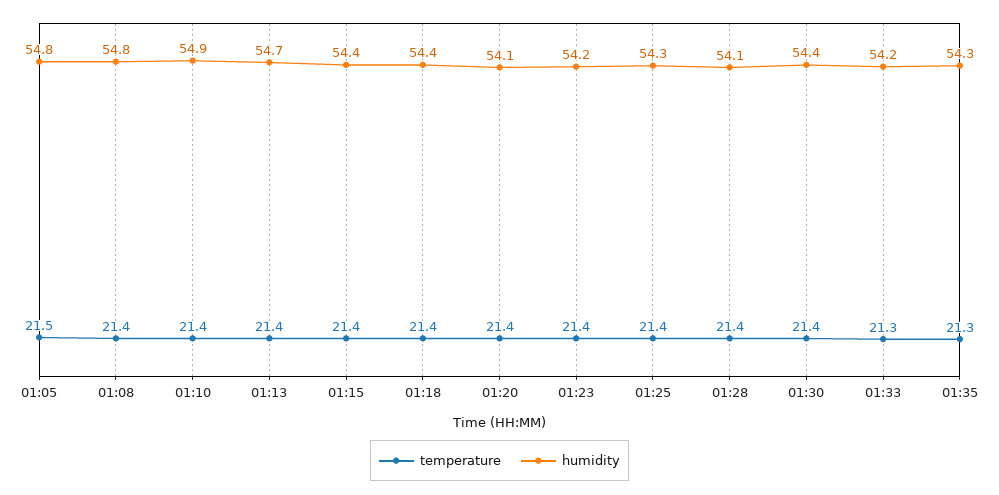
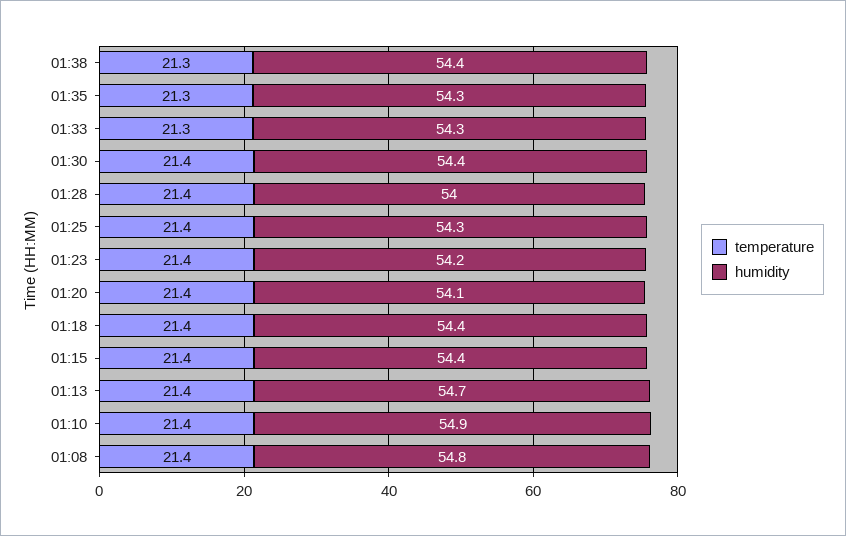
temperature, 01:05: 21.5 -> none
humidity, 01:05: 54.8 -> none
humidity, 01:28: 54.1 -> 54
humidity, 01:33: 54.2 -> 54.3
temperature, 01:38: none -> 21.3
humidity, 01:38: none -> 54.4

